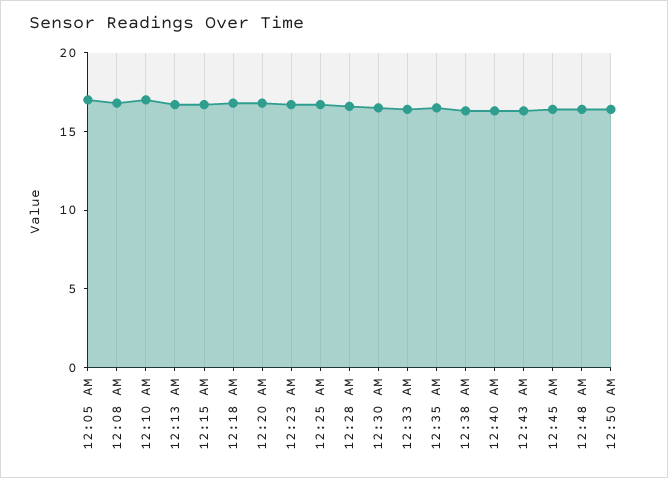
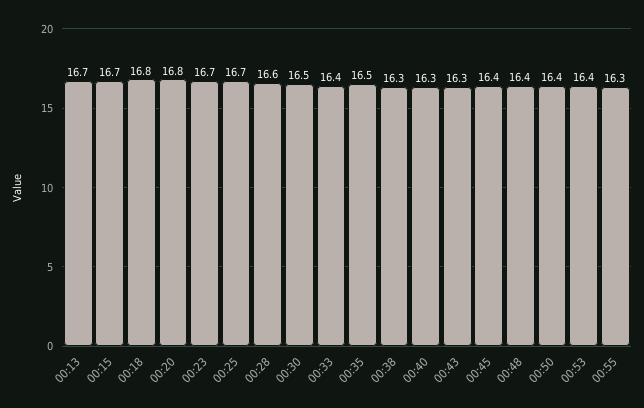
12:05 AM: 17 -> none
12:08 AM: 17 -> none
12:10 AM: 17 -> none
00:53: none -> 16.4
00:55: none -> 16.3

